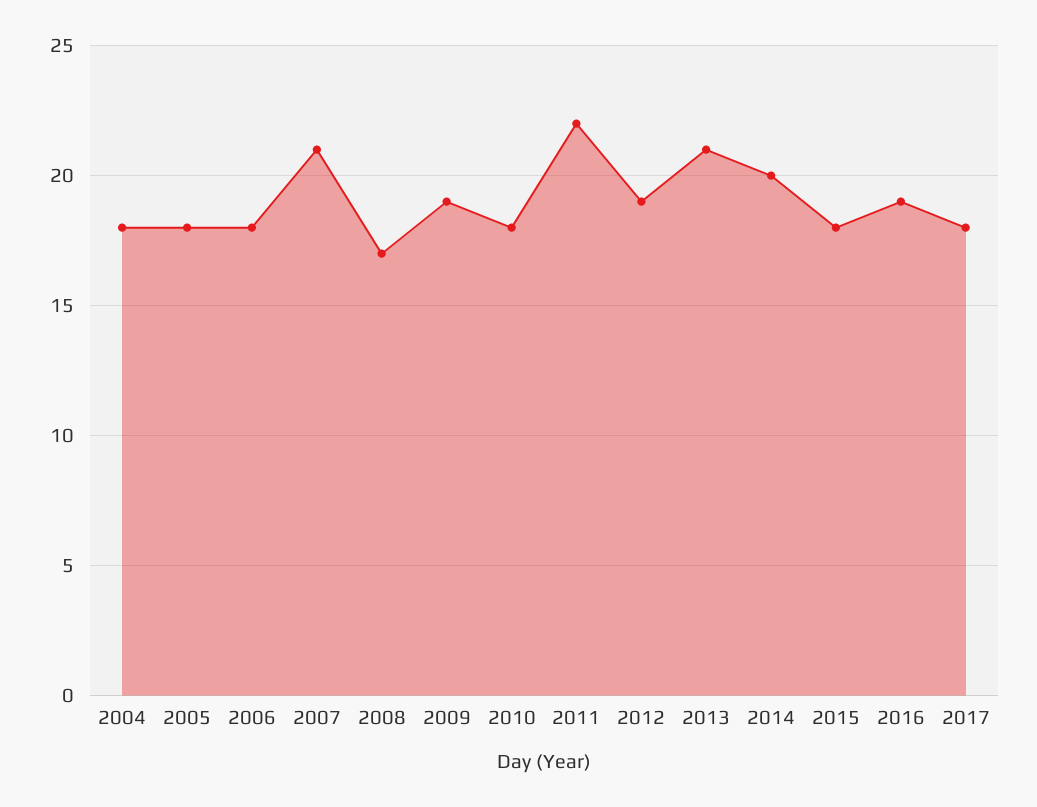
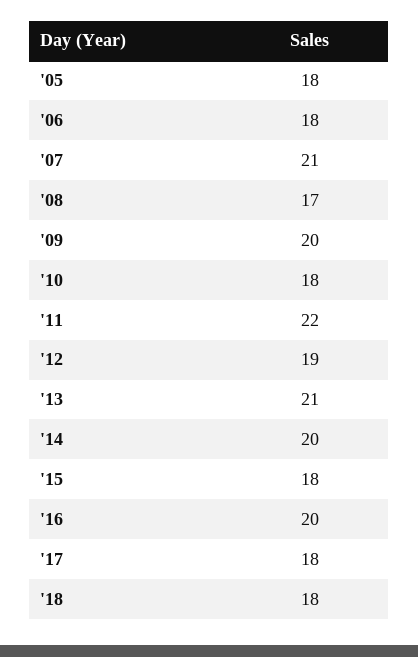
2004: 18 -> none
2009: 19 -> 20
2016: 19 -> 20
'18: none -> 18

